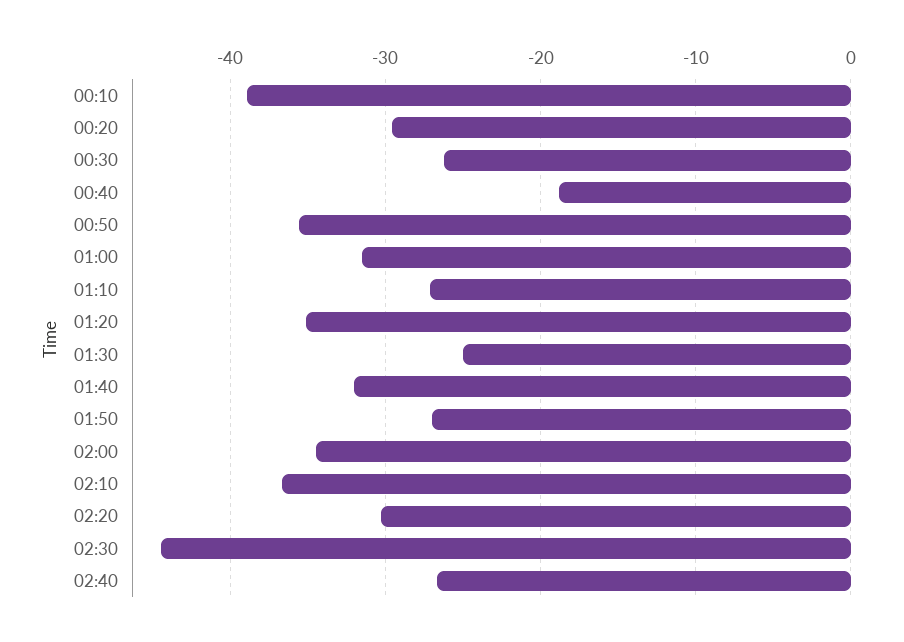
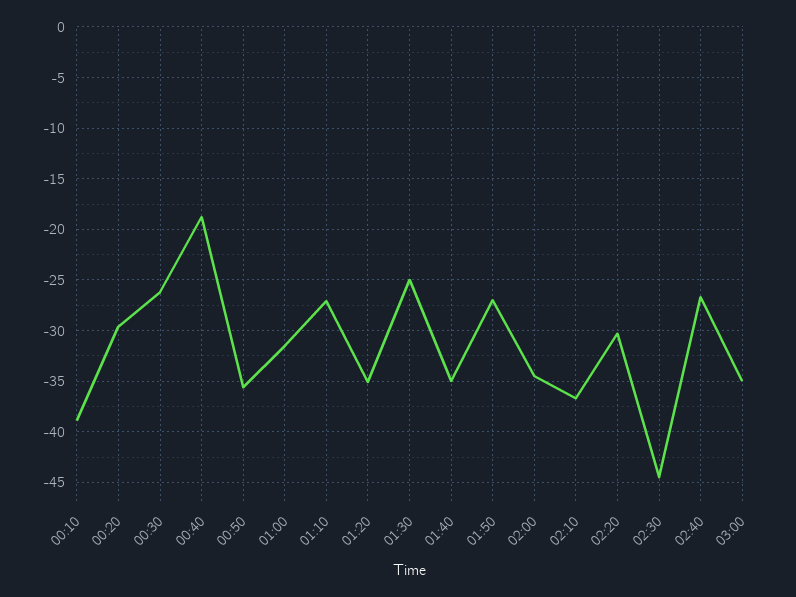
01:40: -32 -> -35
03:00: none -> -35

